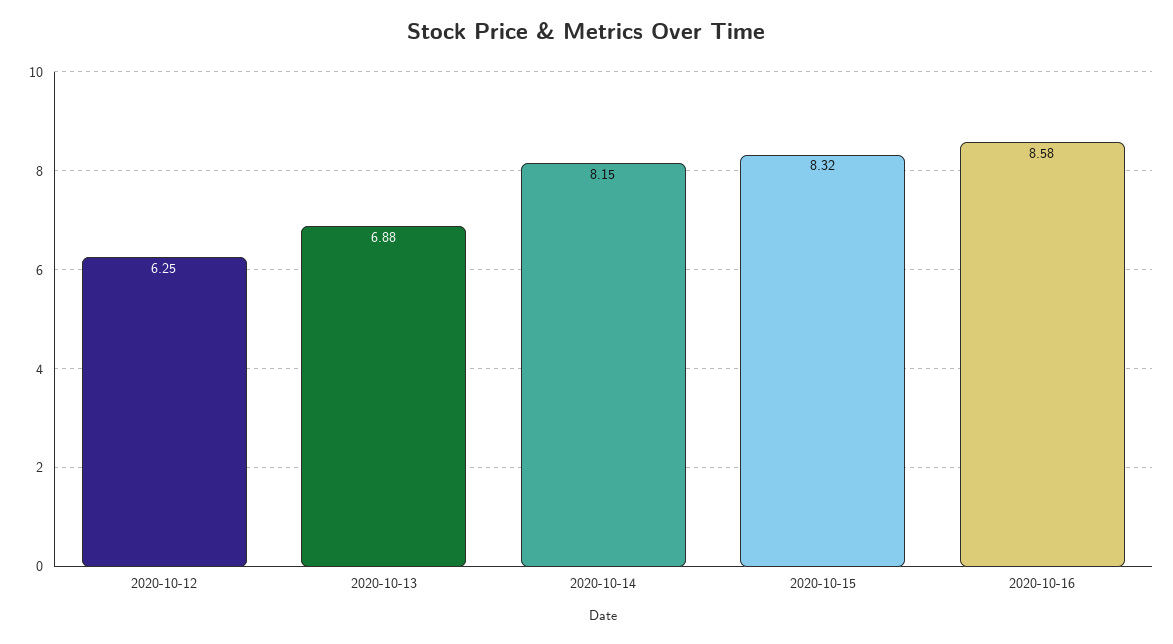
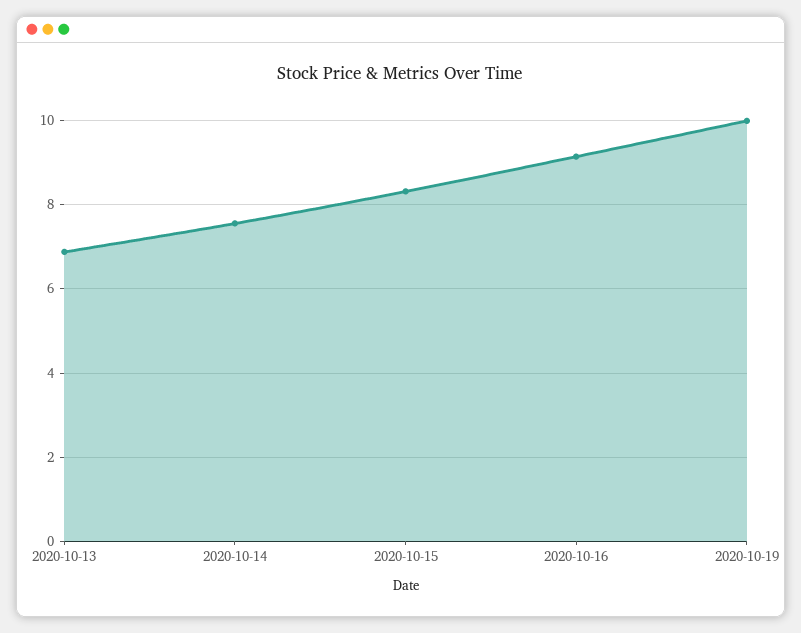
2020-10-12: 6.25 -> none
2020-10-14: 8.15 -> 7.6
2020-10-16: 8.58 -> 9.2
2020-10-19: none -> 10

